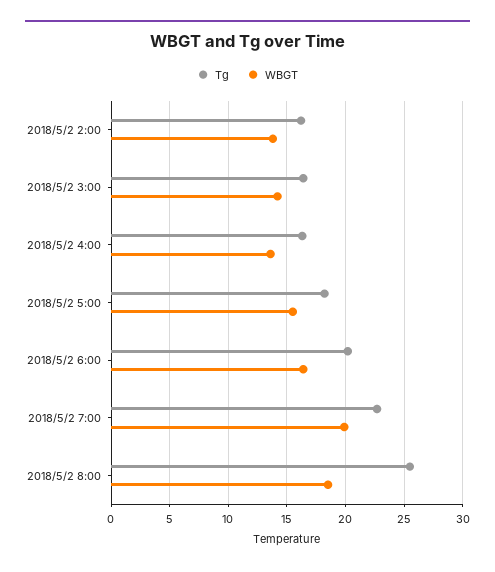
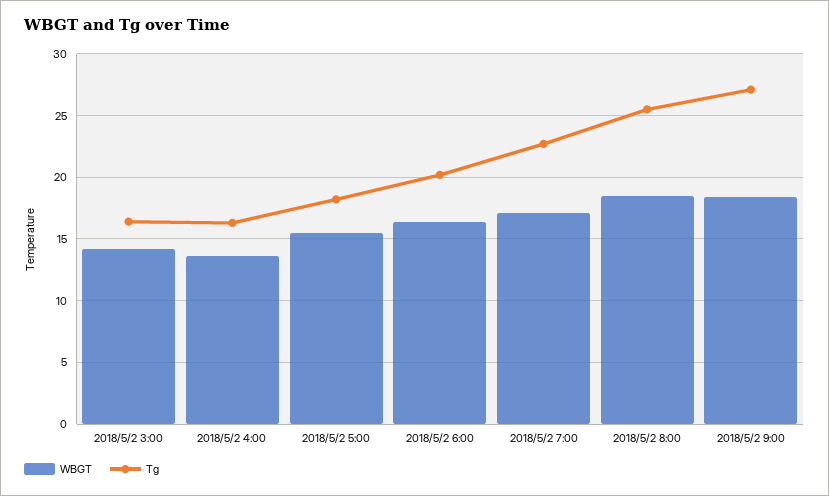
Tg, 2018/5/2 2:00: 16 -> none
WBGT, 2018/5/2 2:00: 14 -> none
WBGT, 2018/5/2 7:00: 20 -> 17
WBGT, 2018/5/2 9:00: none -> 18.5
Tg, 2018/5/2 9:00: none -> 27

